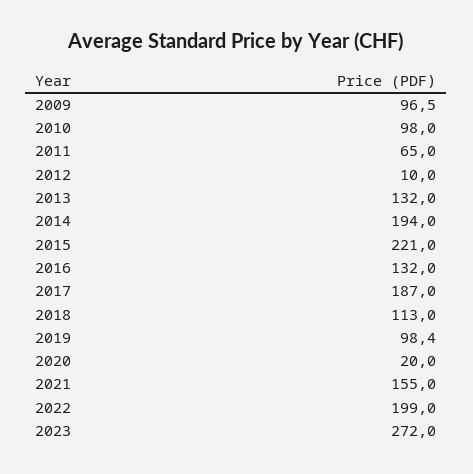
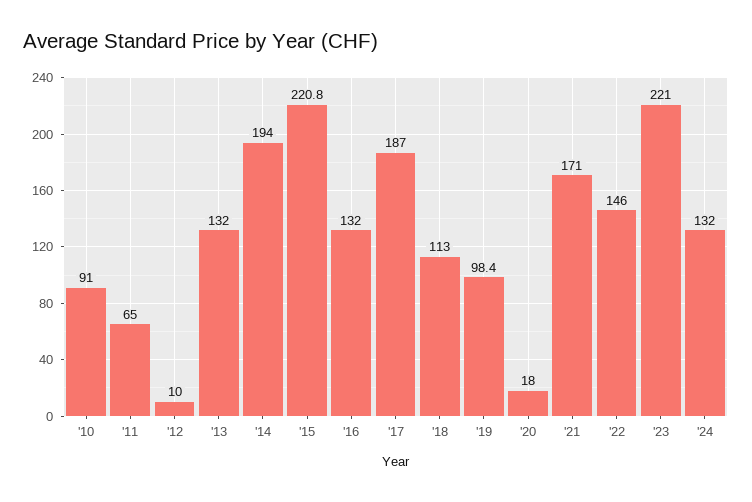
2009: 96.5 -> none
2010: 98 -> 91
2015: 221 -> 220.8
2020: 20 -> 18
2021: 155 -> 171
2022: 199 -> 146
2023: 272 -> 221
'24: none -> 132

